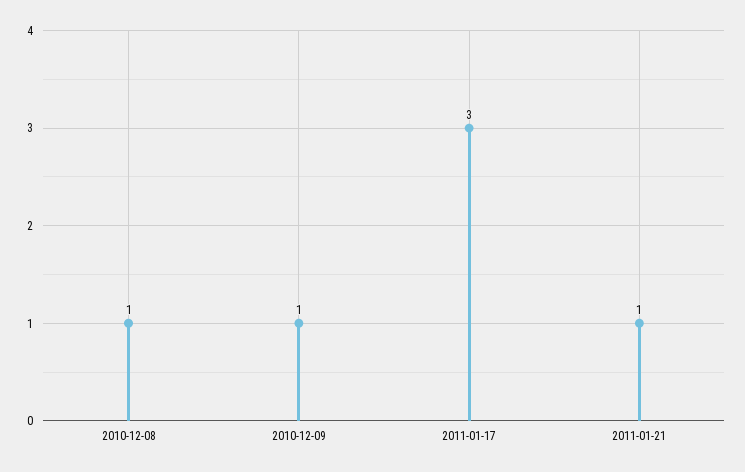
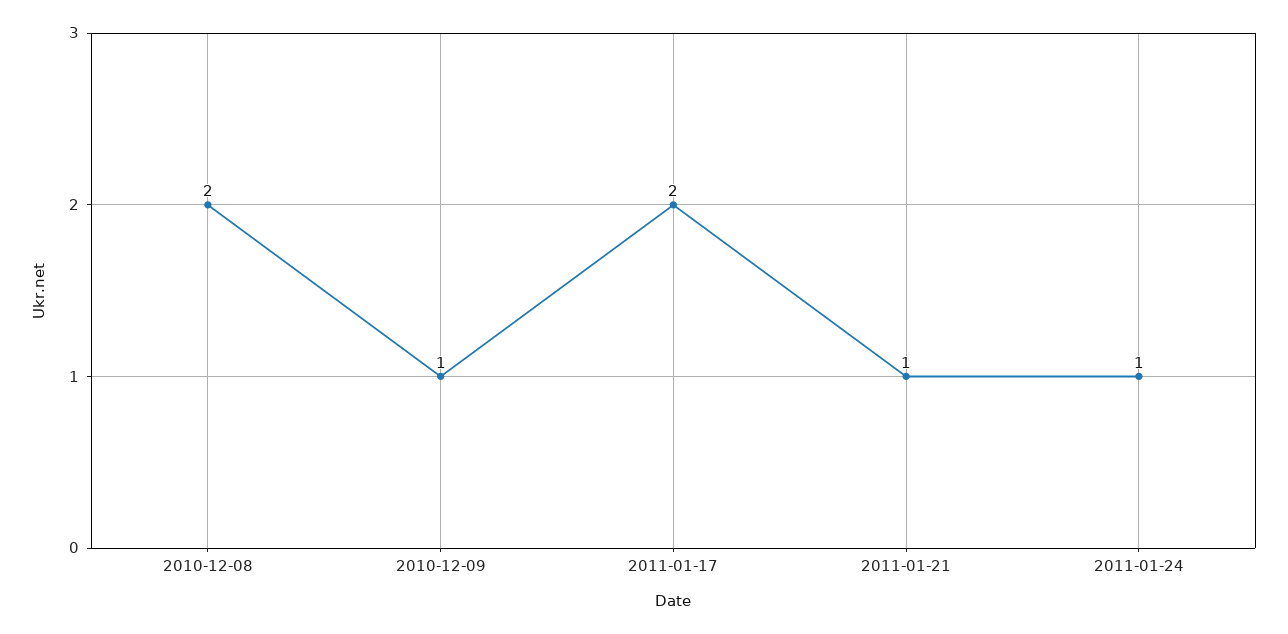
2010-12-08: 1 -> 2
2011-01-17: 3 -> 2
2011-01-24: none -> 1

